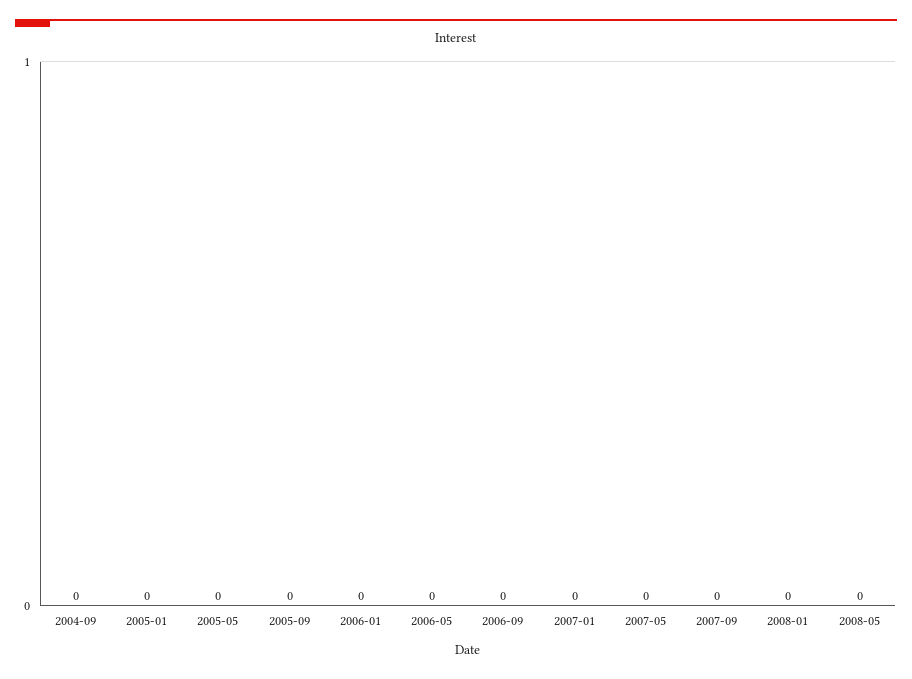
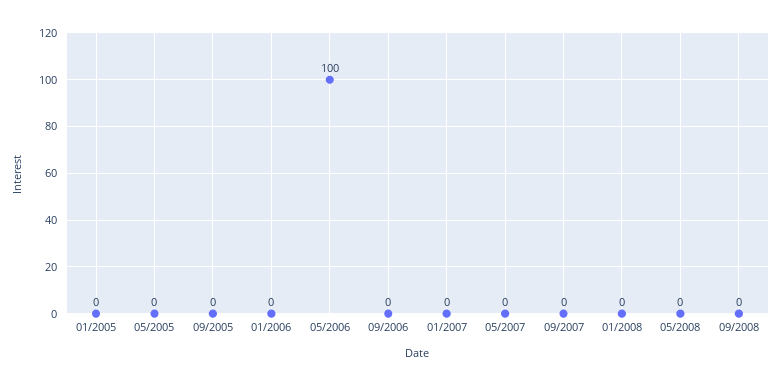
2004-09: 0 -> none
2006-05: 0 -> 100
09/2008: none -> 0

